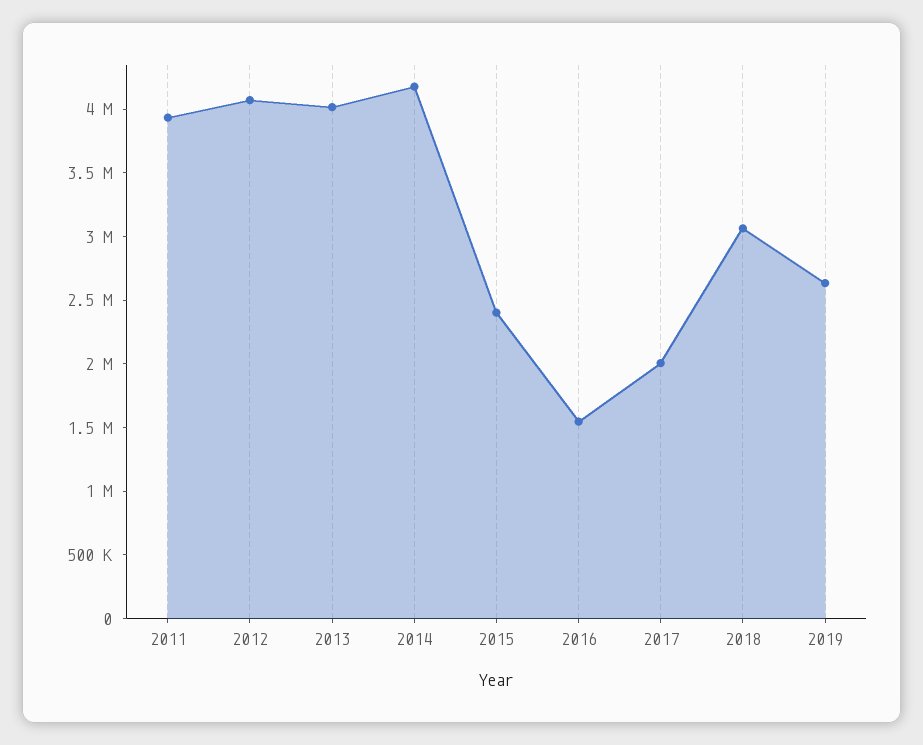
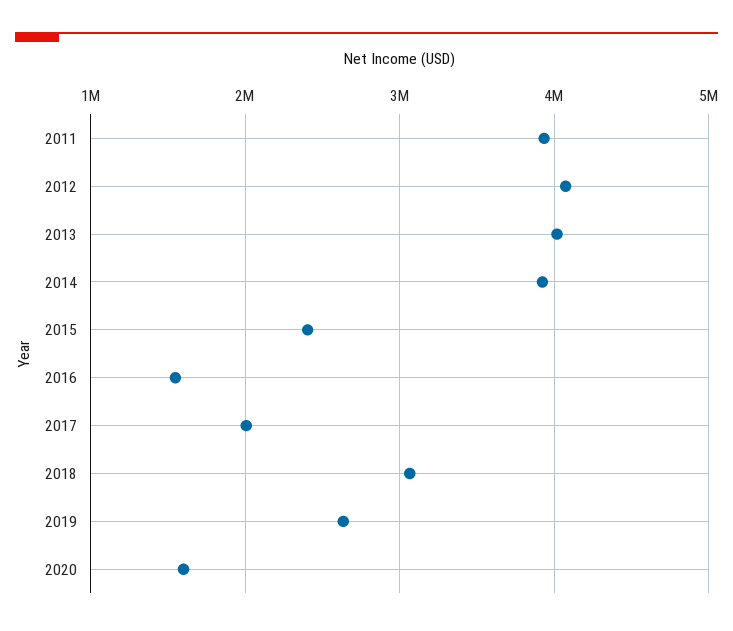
2014: 4200000 -> 3900000
2020: none -> 1600000

